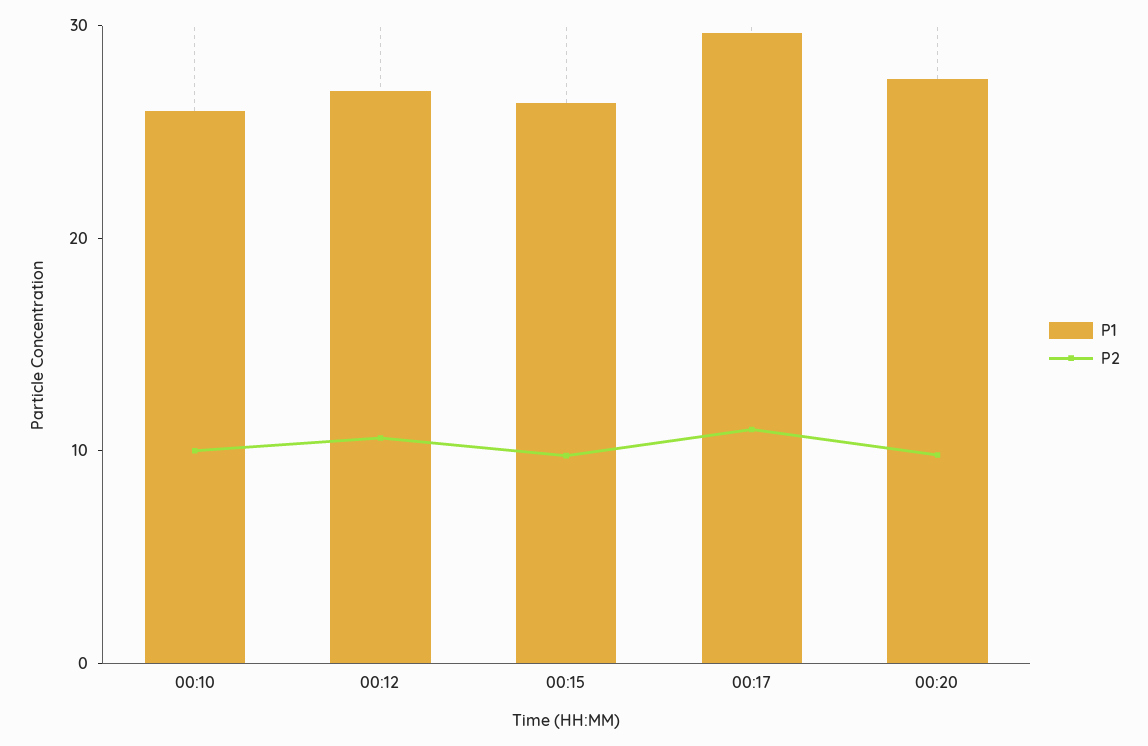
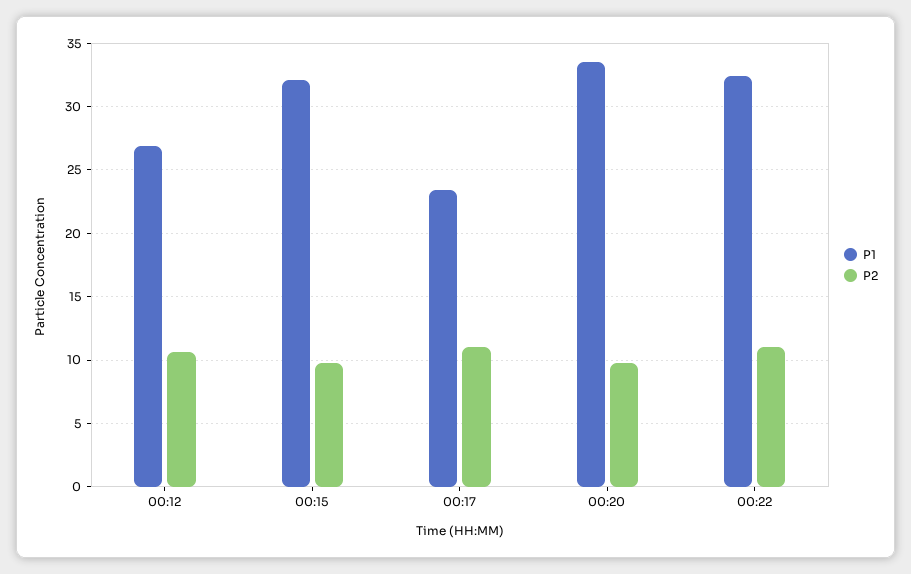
P1, 00:10: 26 -> none
P2, 00:10: 10 -> none
P1, 00:15: 26 -> 32
P1, 00:17: 30 -> 23.5
P1, 00:20: 28 -> 33.5
P1, 00:22: none -> 32.5
P2, 00:22: none -> 11

